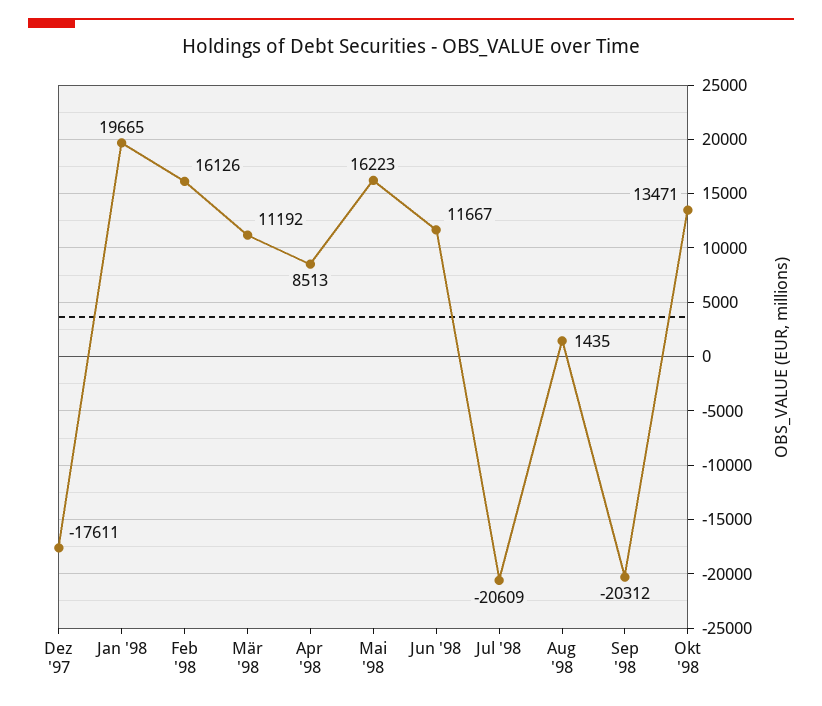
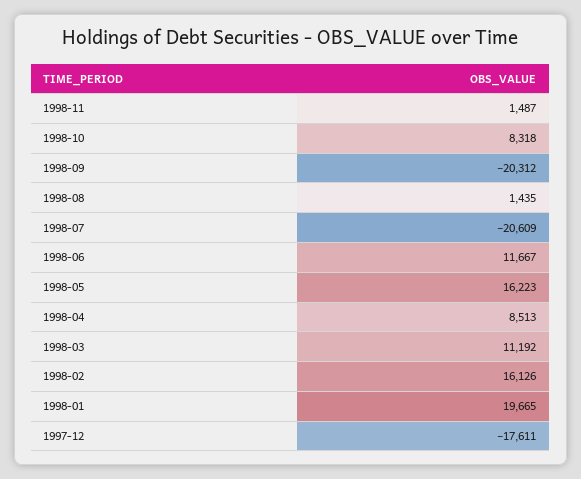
Okt '98: 13471 -> 8318
1998-11: none -> 1487

